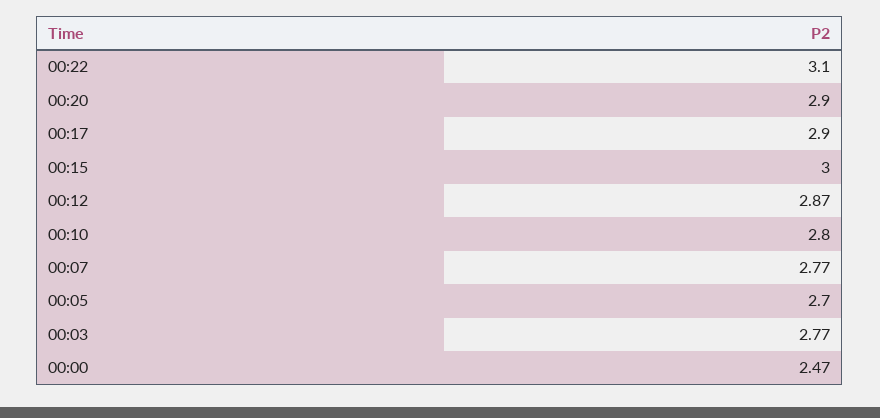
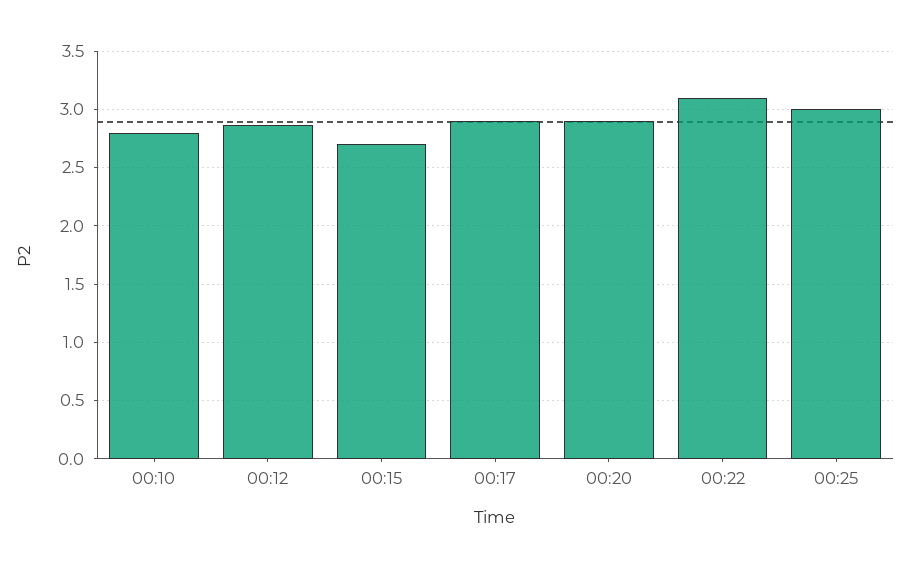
00:15: 3 -> 2.7
00:07: 2.77 -> none
00:05: 2.7 -> none
00:03: 2.77 -> none
00:00: 2.47 -> none
00:25: none -> 3

